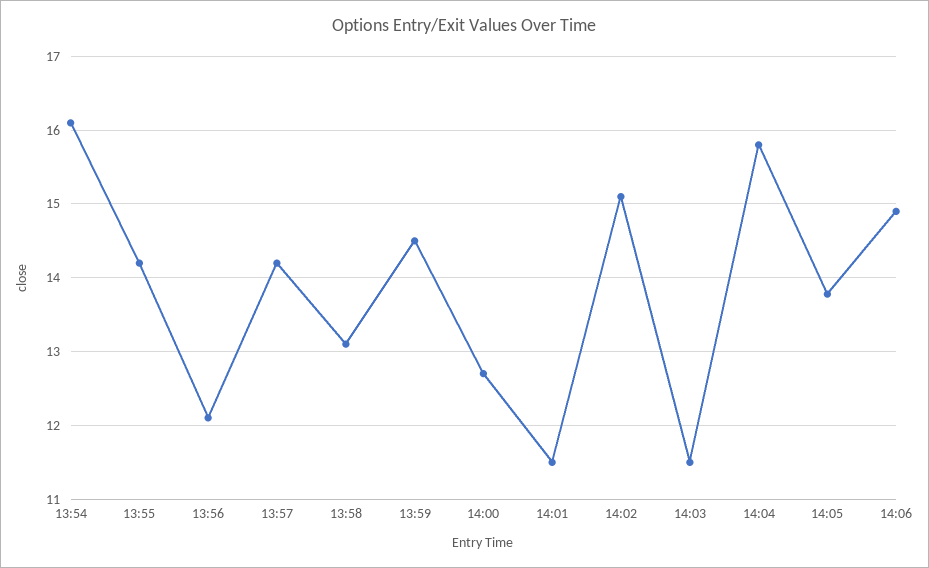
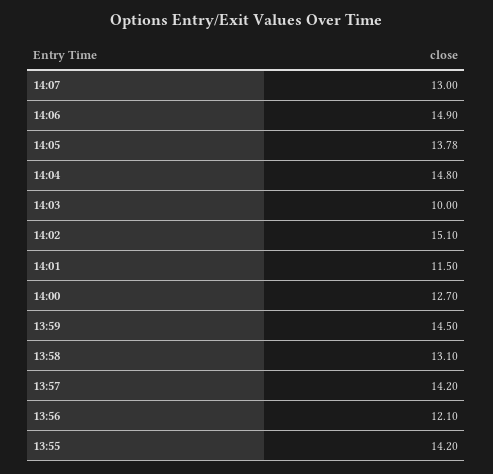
13:54: 16.1 -> none
14:03: 11.5 -> 10
14:04: 15.8 -> 14.8
14:07: none -> 13

